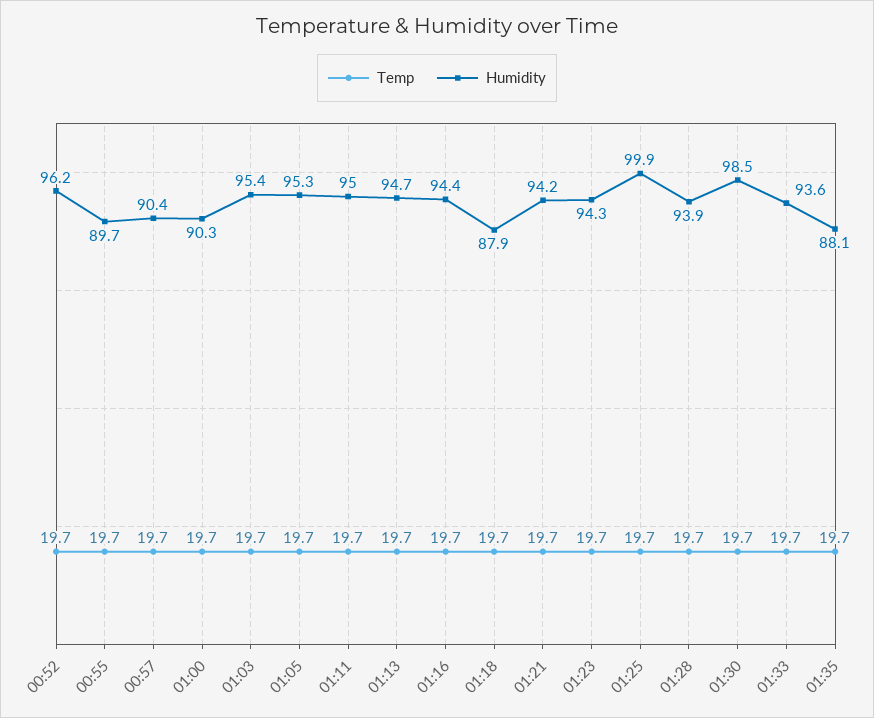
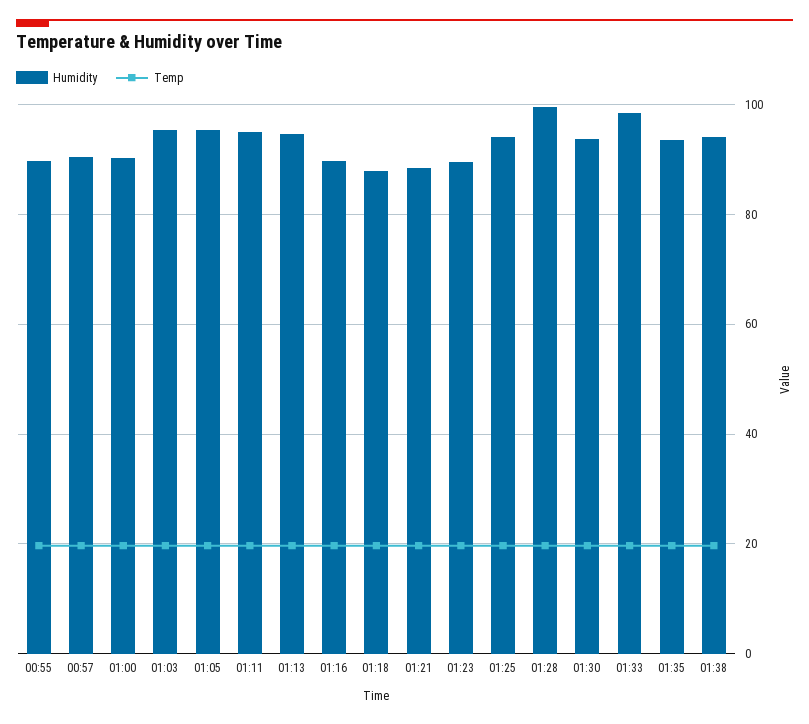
Temp, 00:52: 19.7 -> none
Humidity, 00:52: 96.2 -> none
Humidity, 01:16: 94.4 -> 90
Humidity, 01:21: 94.2 -> 88
Humidity, 01:23: 94.3 -> 90
Humidity, 01:25: 99.9 -> 94
Humidity, 01:28: 93.9 -> 100
Humidity, 01:30: 98.5 -> 94
Humidity, 01:33: 93.6 -> 98
Humidity, 01:35: 88.1 -> 94
Humidity, 01:38: none -> 94
Temp, 01:38: none -> 20

